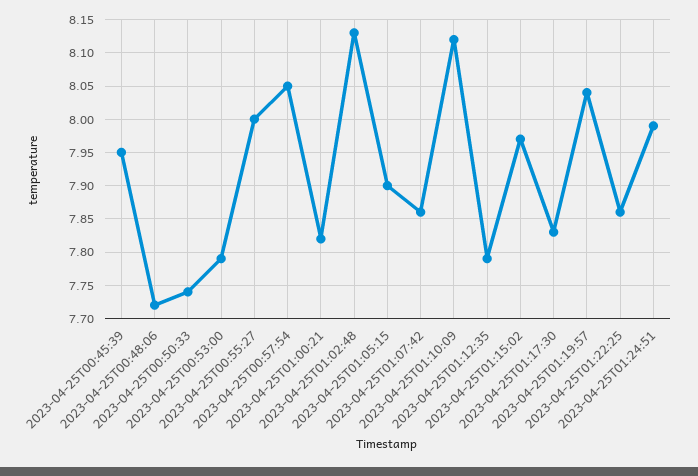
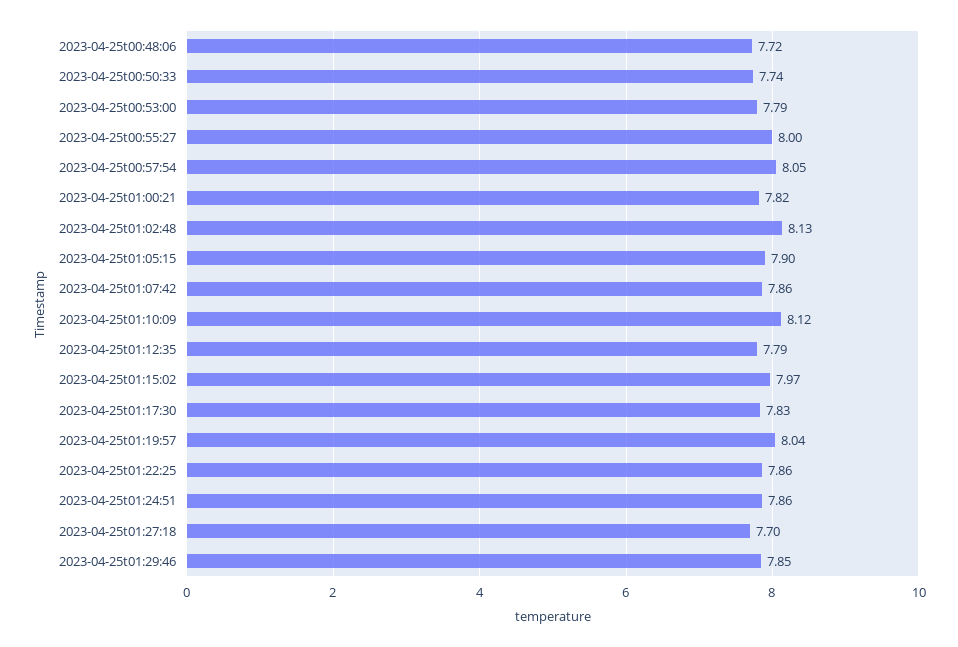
2023-04-25T00:45:39: 7.95 -> none
2023-04-25T01:24:51: 7.99 -> 7.86
2023-04-25t01:27:18: none -> 7.7
2023-04-25t01:29:46: none -> 7.85

